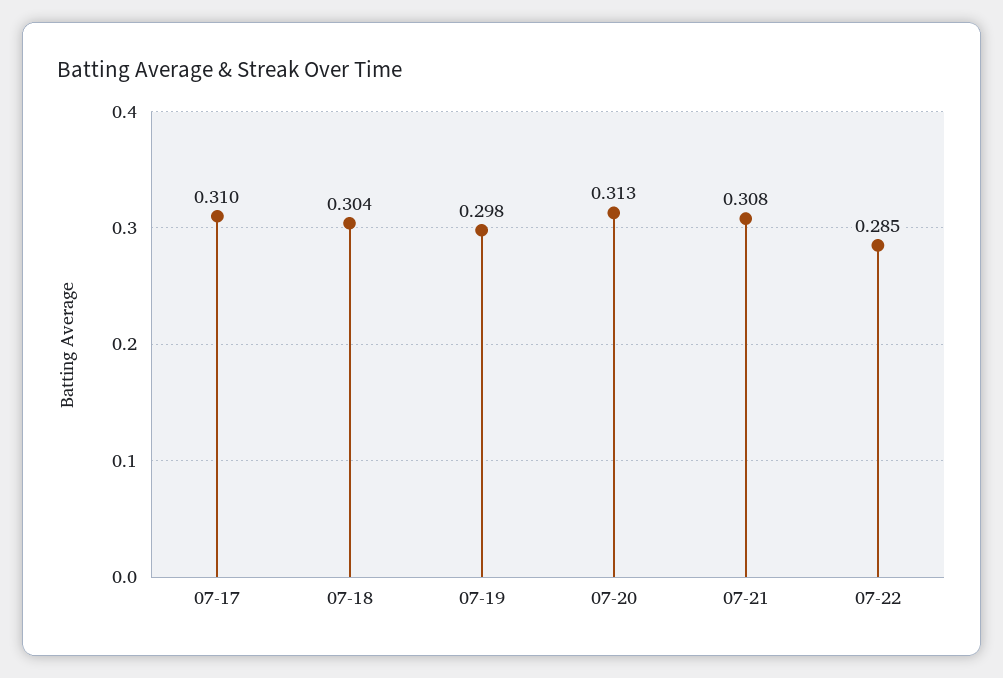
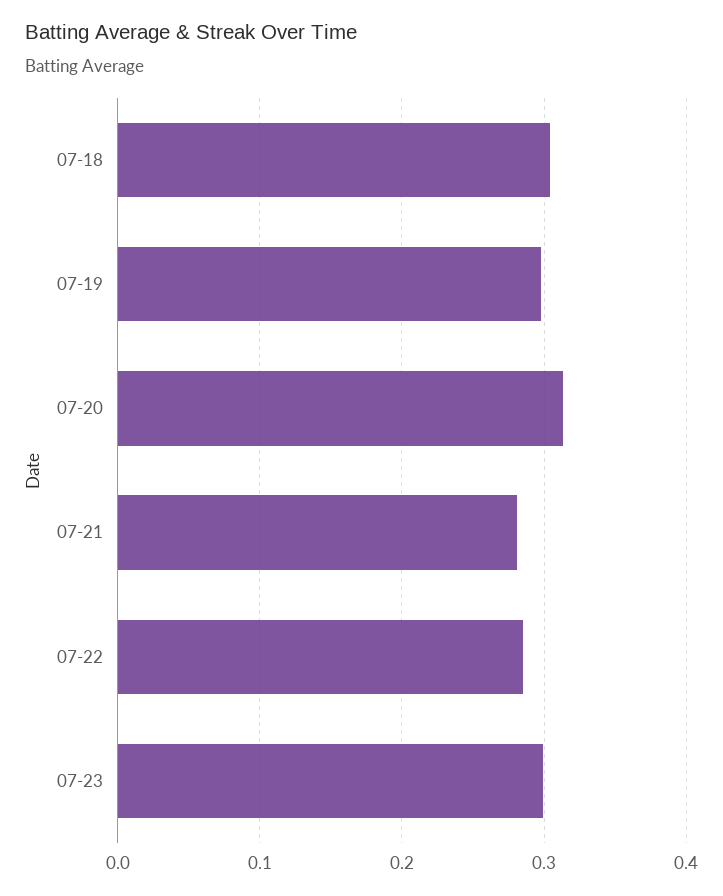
07-17: 0.31 -> none
07-21: 0.308 -> 0.28
07-23: none -> 0.3

